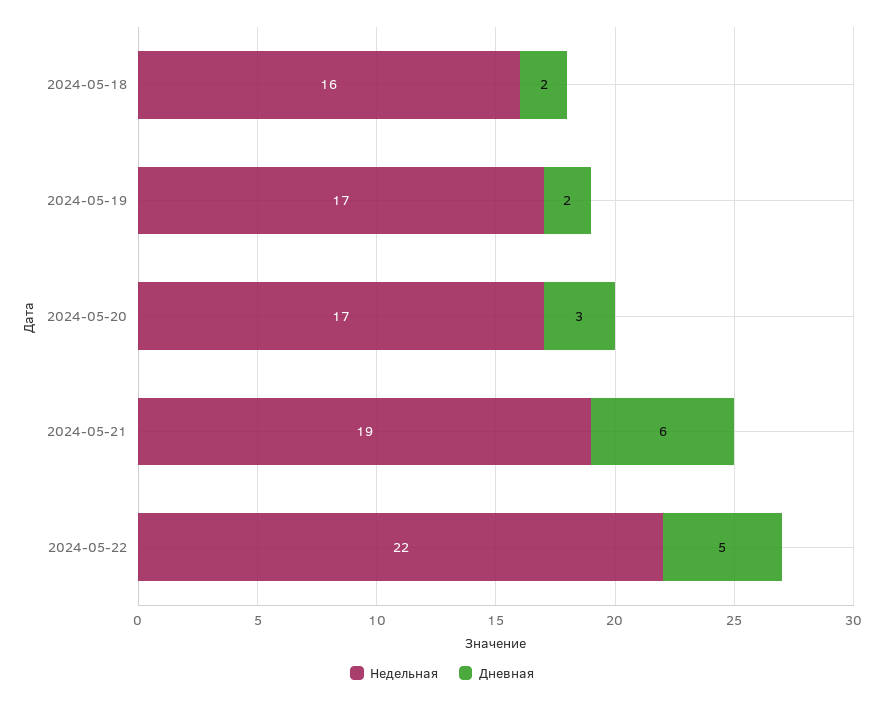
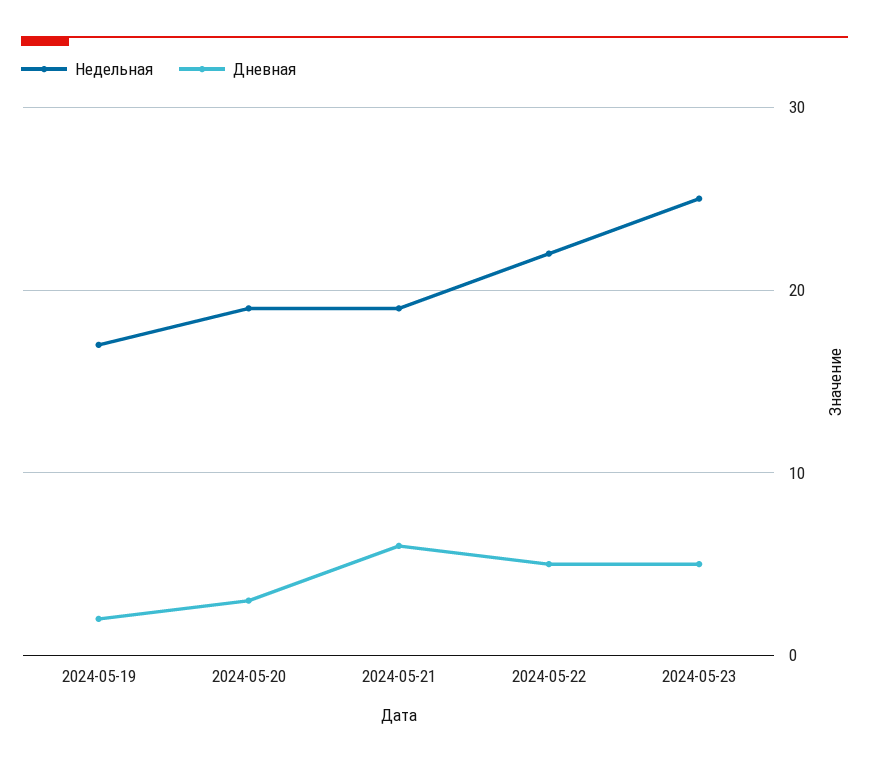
Недельная, 2024-05-18: 16 -> none
Дневная, 2024-05-18: 2 -> none
Недельная, 2024-05-20: 17 -> 19
Недельная, 2024-05-23: none -> 25
Дневная, 2024-05-23: none -> 5

